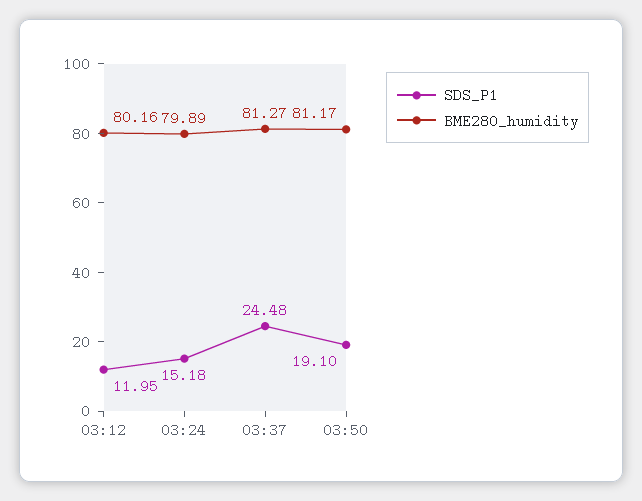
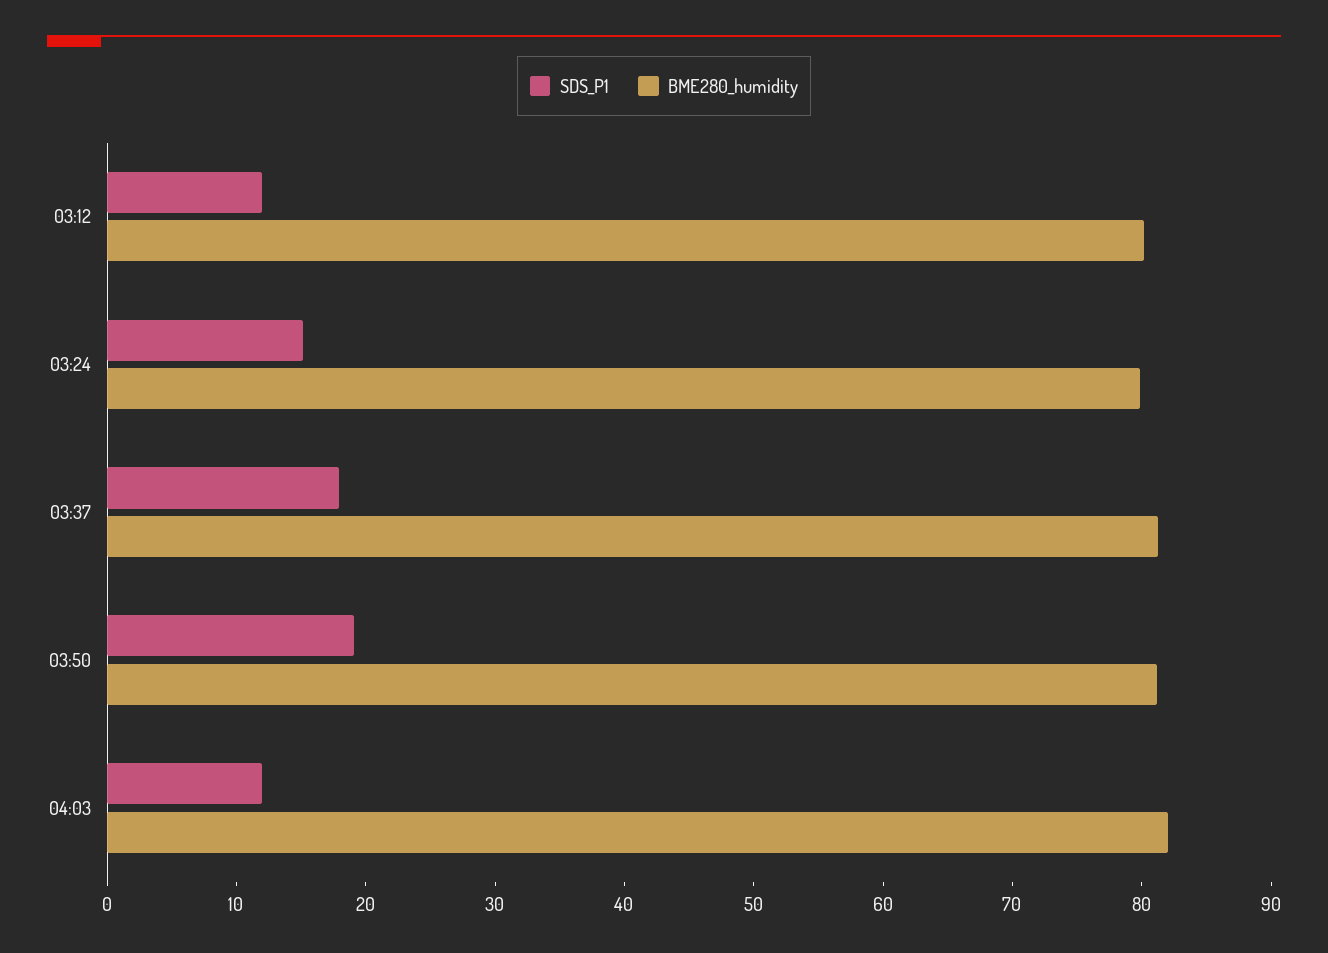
SDS_P1, 03:37: 24.48 -> 18
SDS_P1, 04:03: none -> 12
BME280_humidity, 04:03: none -> 82

